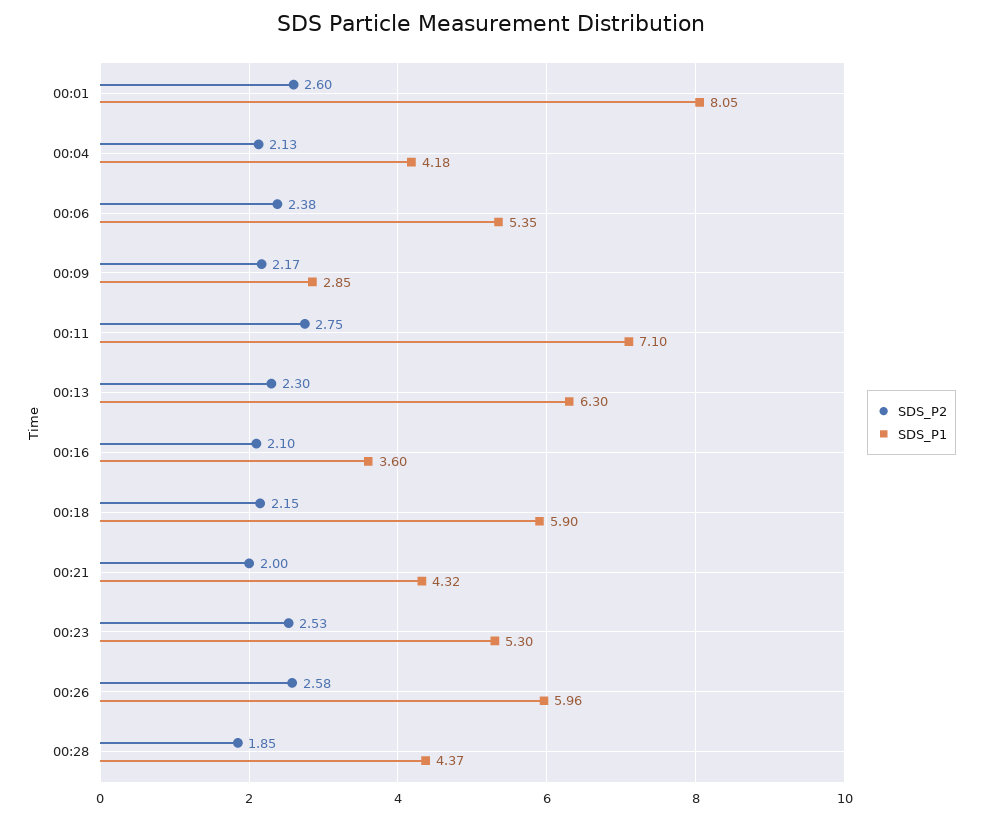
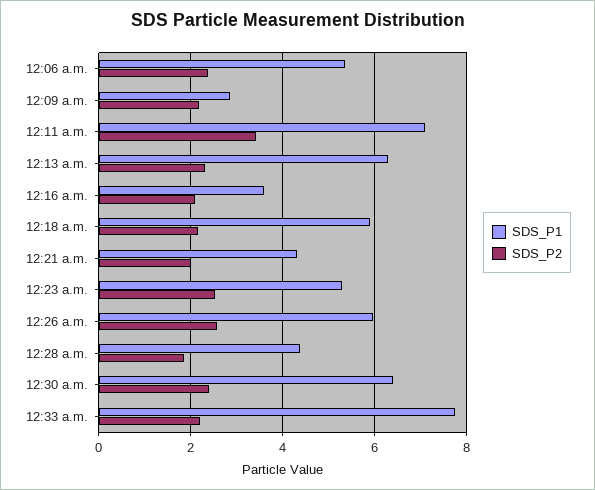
SDS_P2, 00:01: 2.6 -> none
SDS_P1, 00:01: 8.05 -> none
SDS_P2, 00:04: 2.13 -> none
SDS_P1, 00:04: 4.18 -> none
SDS_P2, 00:11: 2.75 -> 3.4
SDS_P1, 12:30 a.m.: none -> 6.4
SDS_P2, 12:30 a.m.: none -> 2.4
SDS_P1, 12:33 a.m.: none -> 7.8
SDS_P2, 12:33 a.m.: none -> 2.2

